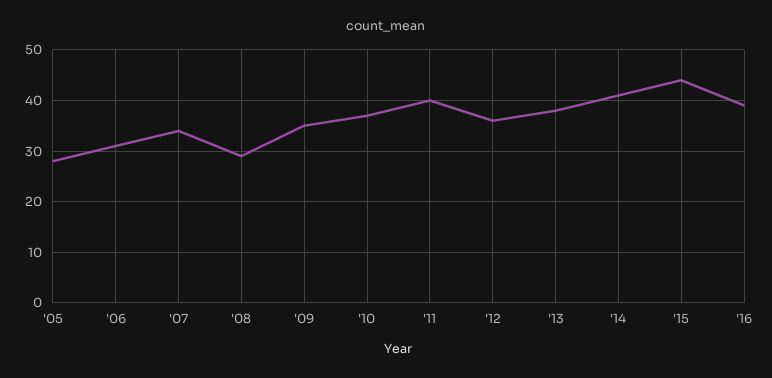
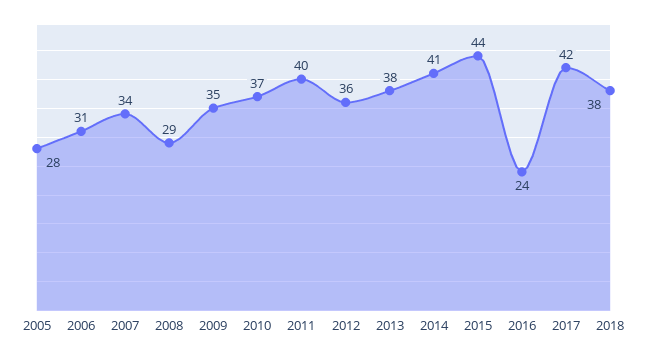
'16: 40 -> 24
2017: none -> 42
2018: none -> 38

